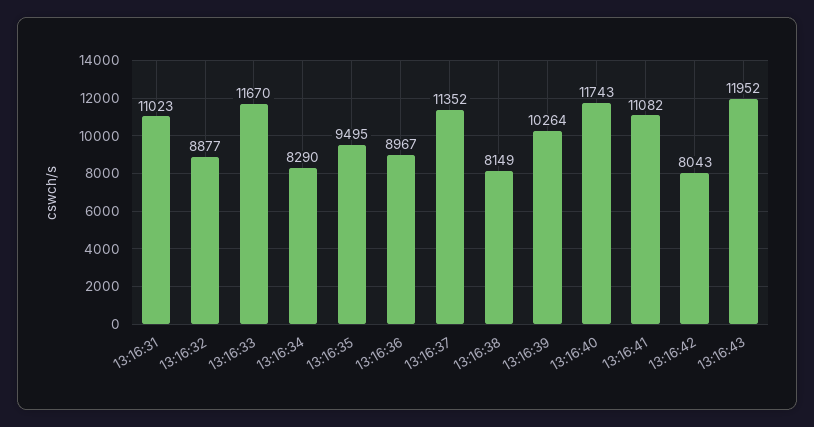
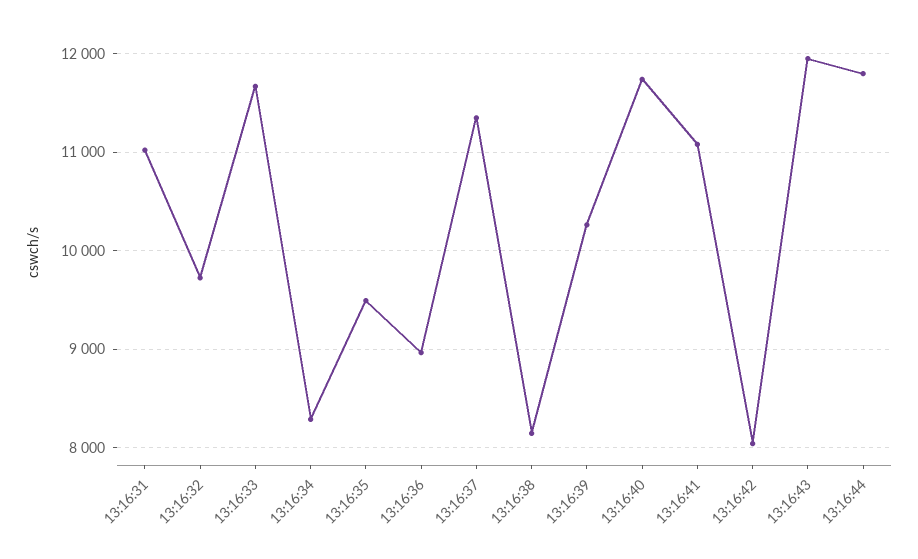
13:16:32: 8877 -> 9700
13:16:44: none -> 11800

